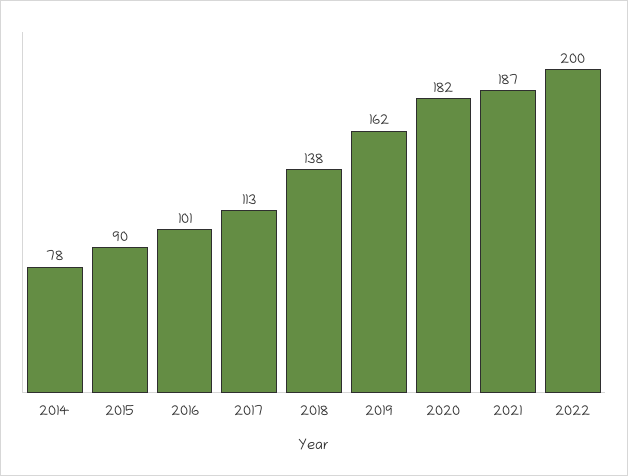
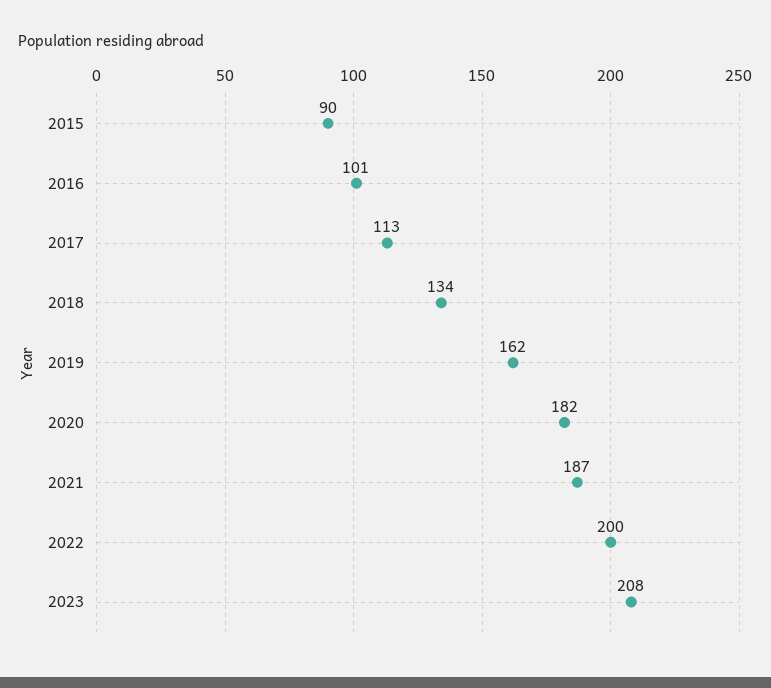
2014: 78 -> none
2018: 138 -> 134
2023: none -> 208

